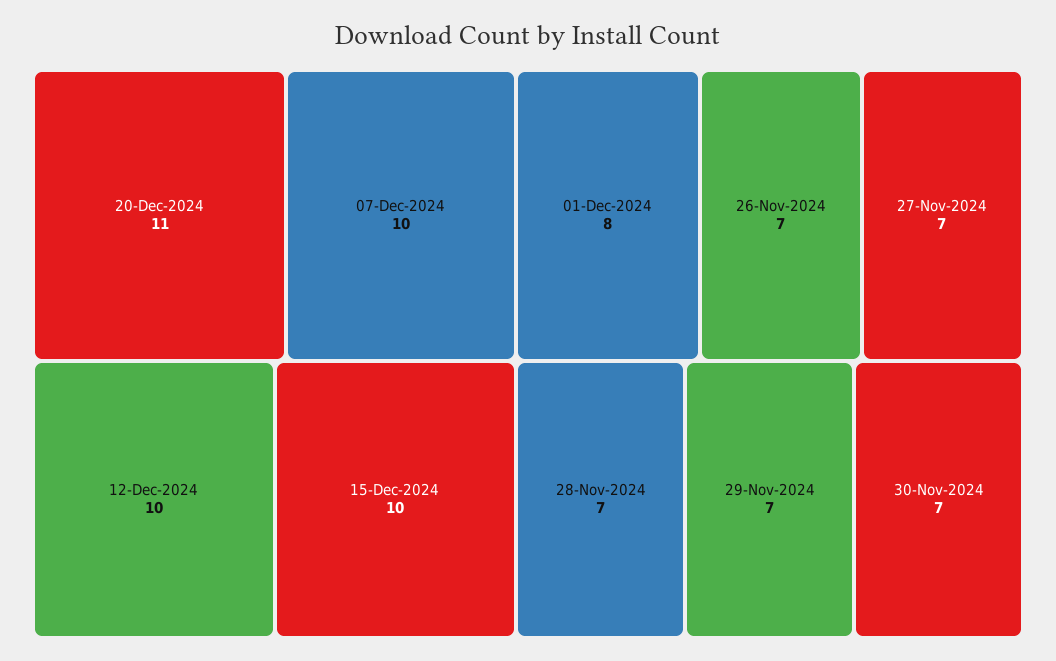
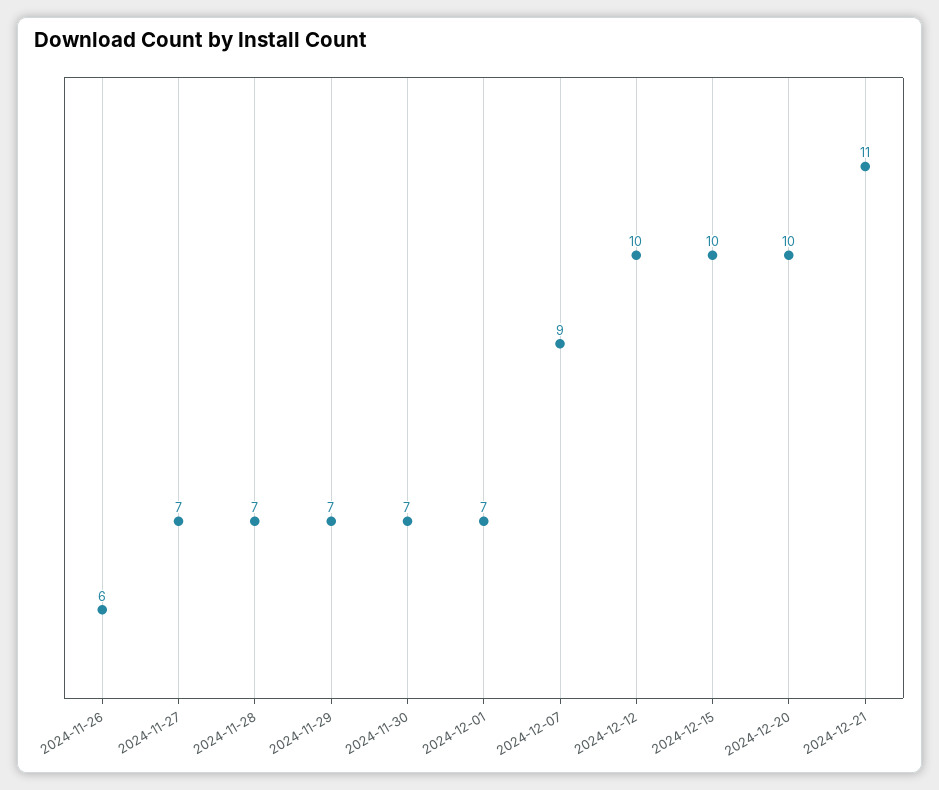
20-Dec-2024: 11 -> 10
07-Dec-2024: 10 -> 9
01-Dec-2024: 8 -> 7
26-Nov-2024: 7 -> 6
2024-12-21: none -> 11

